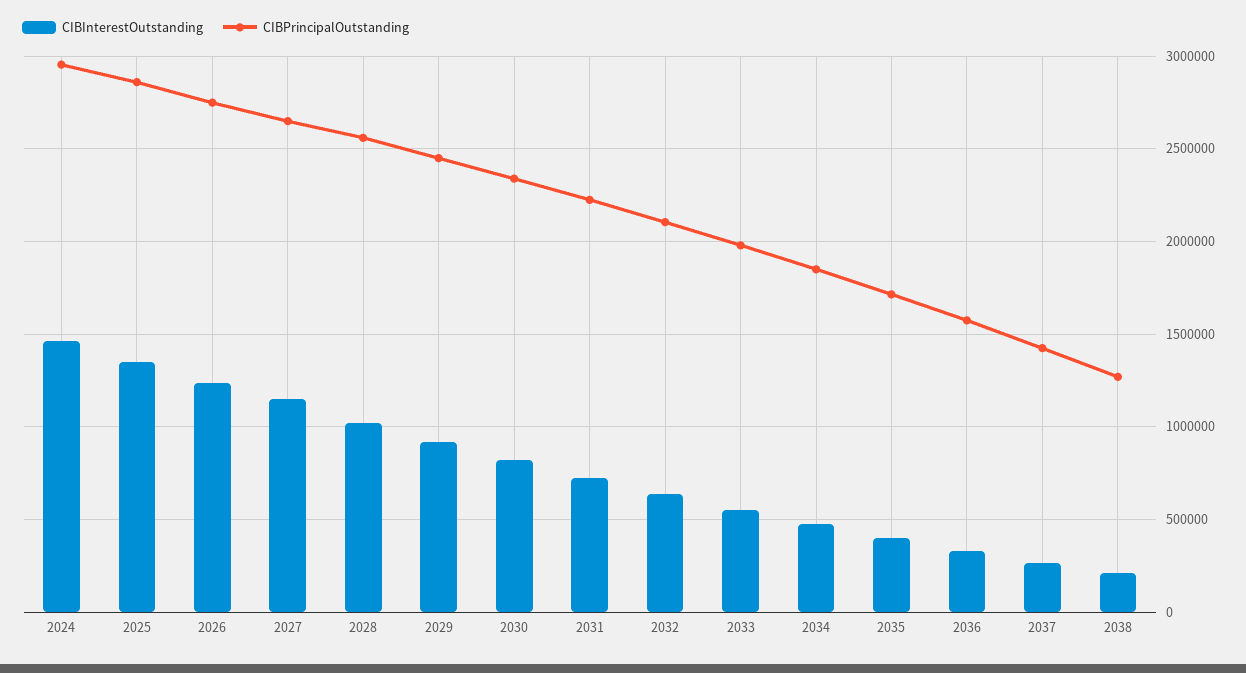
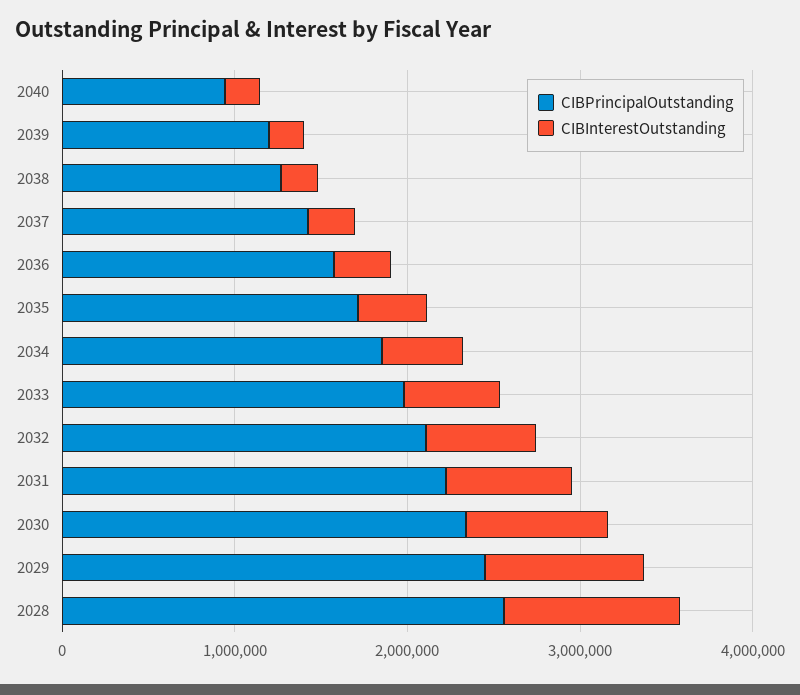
CIBInterestOutstanding, 2024: 1450000 -> none
CIBPrincipalOutstanding, 2024: 2950000 -> none
CIBInterestOutstanding, 2025: 1350000 -> none
CIBPrincipalOutstanding, 2025: 2850000 -> none
CIBInterestOutstanding, 2026: 1250000 -> none
CIBPrincipalOutstanding, 2026: 2750000 -> none
CIBInterestOutstanding, 2027: 1150000 -> none
CIBPrincipalOutstanding, 2027: 2650000 -> none
CIBPrincipalOutstanding, 2040: none -> 1000000
CIBInterestOutstanding, 2040: none -> 200000
CIBPrincipalOutstanding, 2039: none -> 1200000
CIBInterestOutstanding, 2039: none -> 200000

